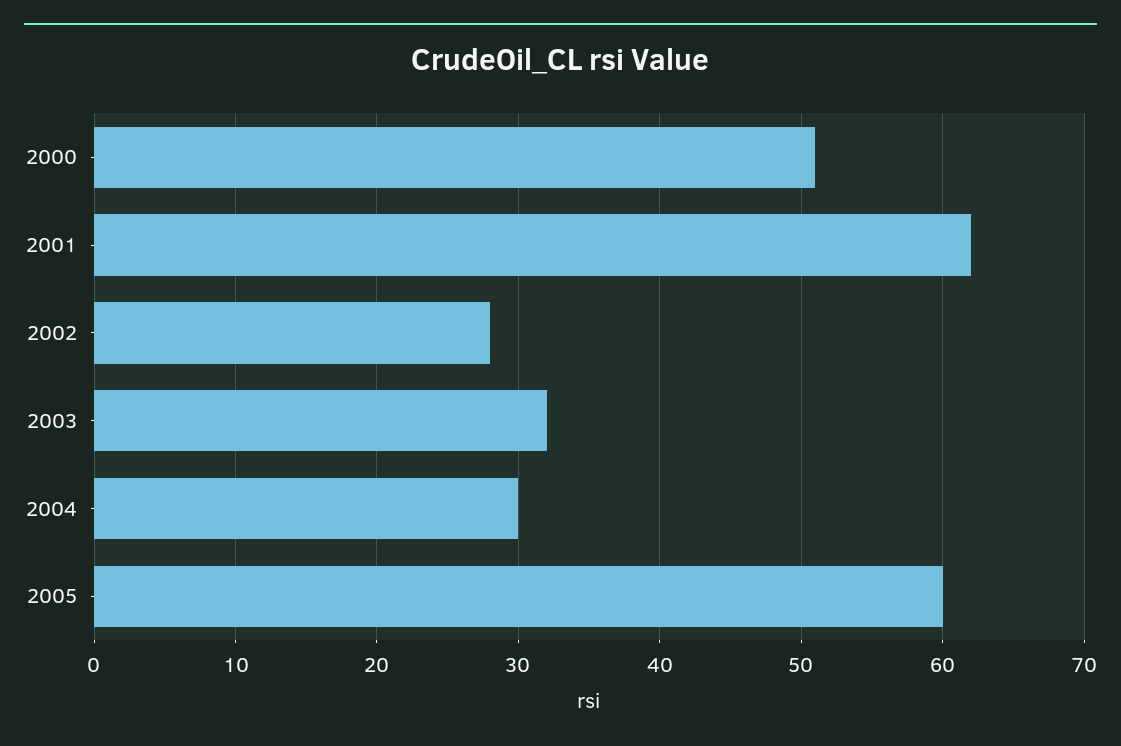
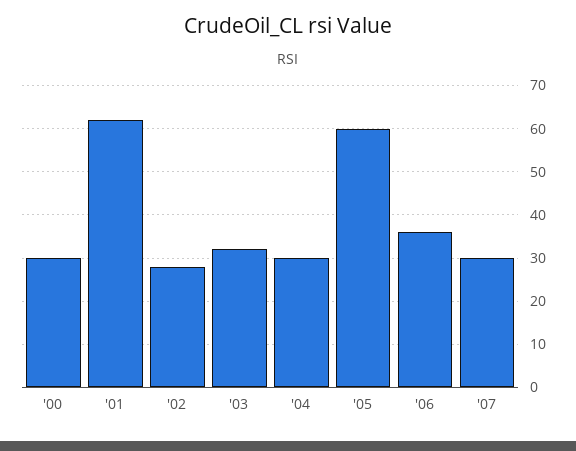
2000: 51 -> 30
'06: none -> 35
'07: none -> 30

